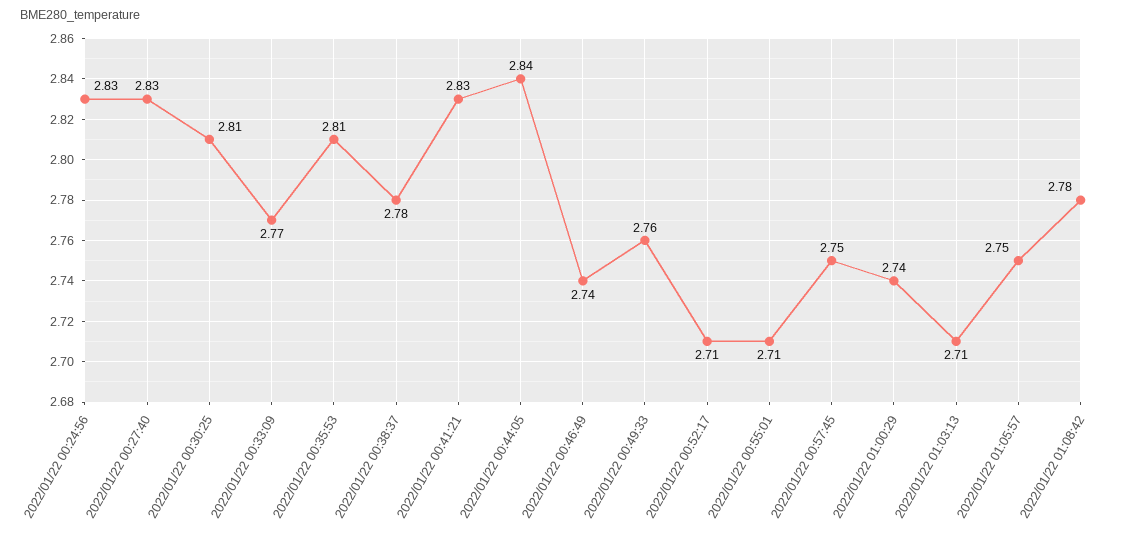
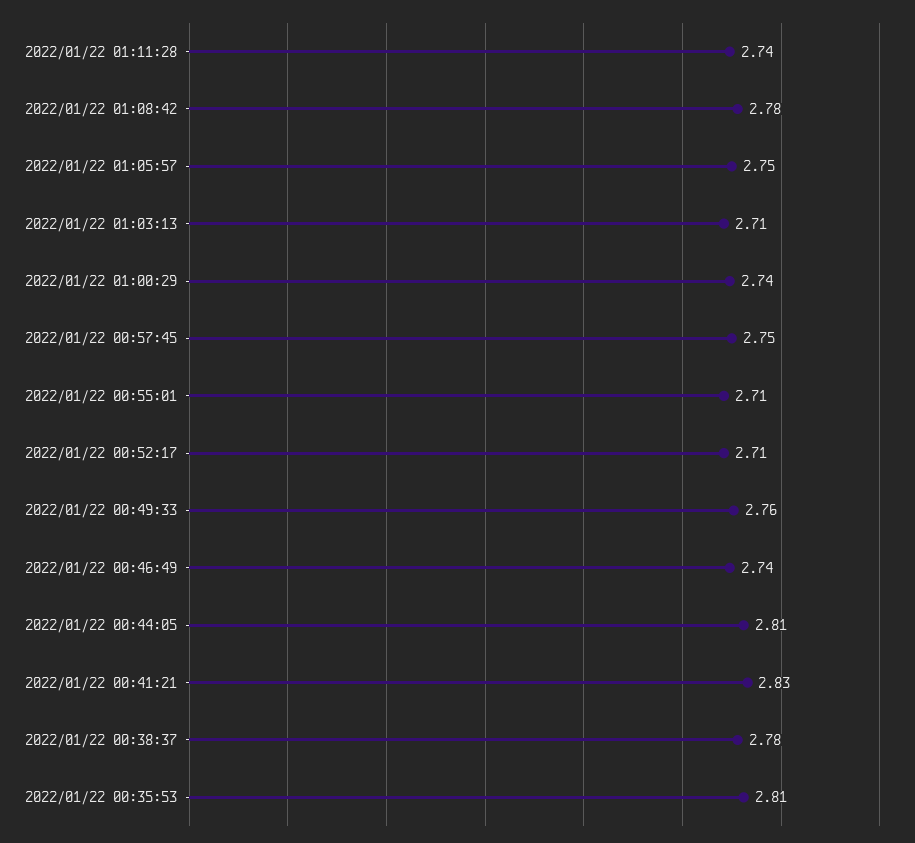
2022/01/22 00:24:56: 2.83 -> none
2022/01/22 00:27:40: 2.83 -> none
2022/01/22 00:30:25: 2.81 -> none
2022/01/22 00:33:09: 2.77 -> none
2022/01/22 00:44:05: 2.84 -> 2.81
2022/01/22 01:11:28: none -> 2.74

